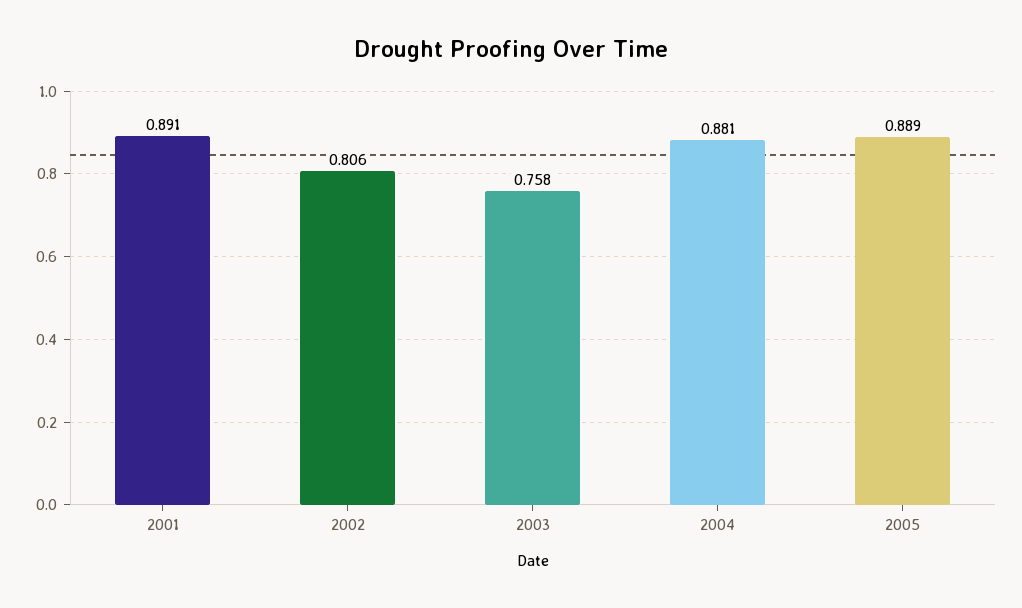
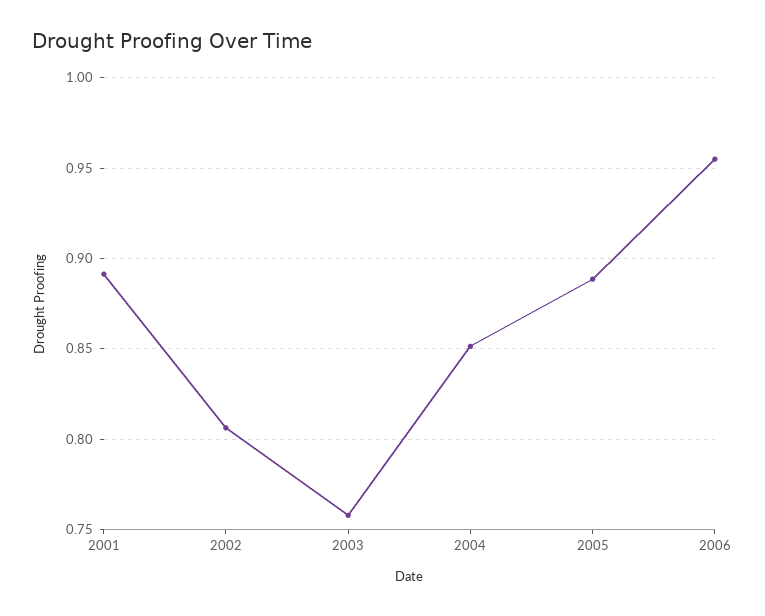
2004: 0.881 -> 0.85
2006: none -> 0.955

